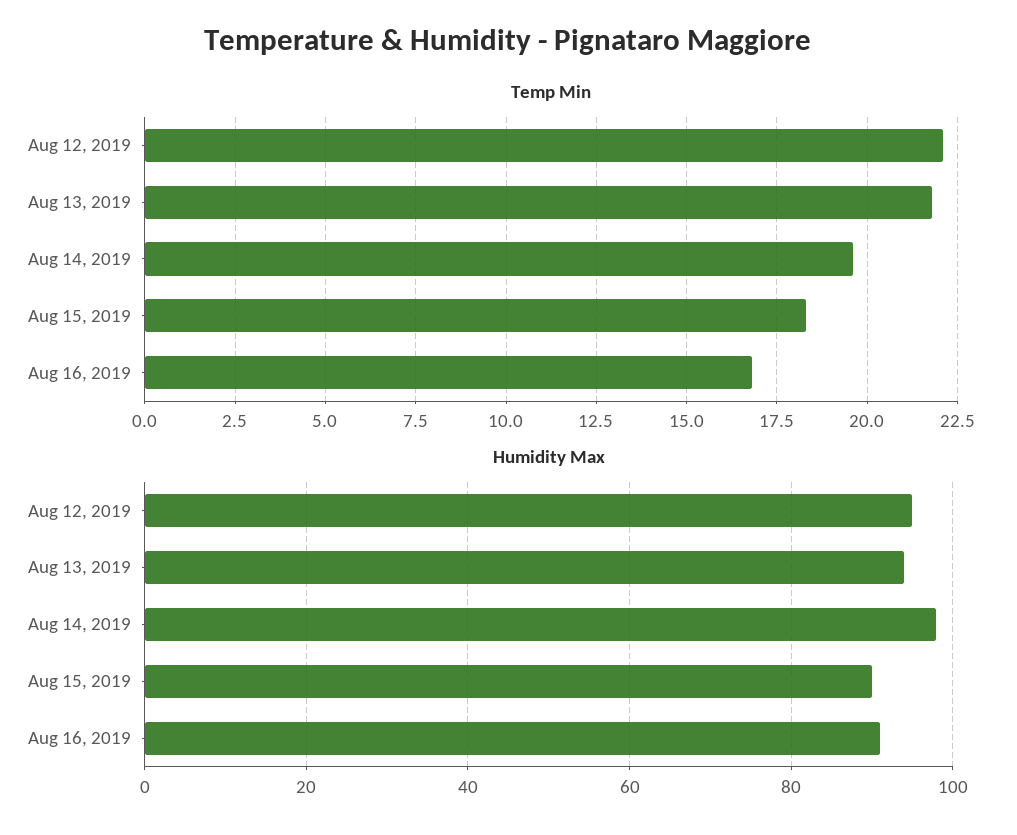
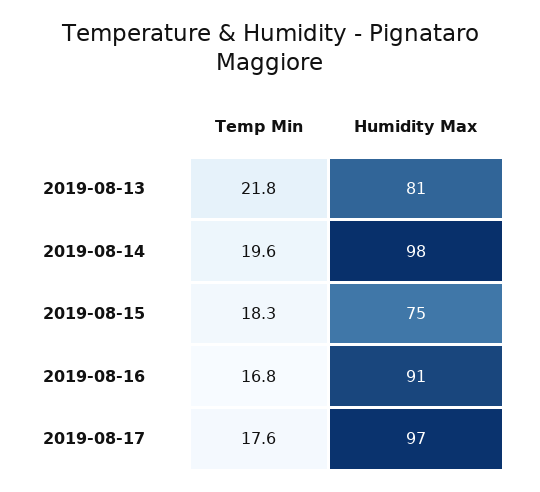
Temp Min, Aug 12, 2019: 22 -> none
Humidity Max, Aug 12, 2019: 95 -> none
Humidity Max, Aug 13, 2019: 95 -> 81
Humidity Max, Aug 15, 2019: 90 -> 75
Temp Min, 2019-08-17: none -> 17.6
Humidity Max, 2019-08-17: none -> 97

